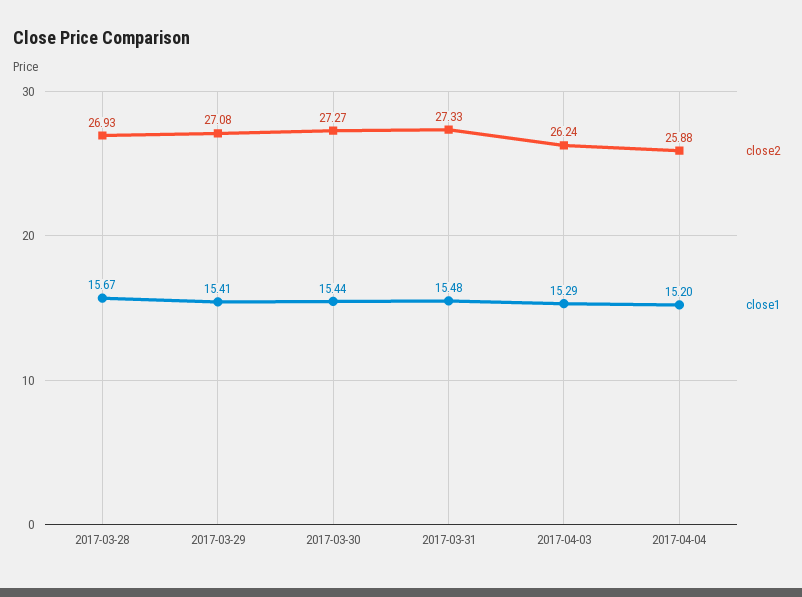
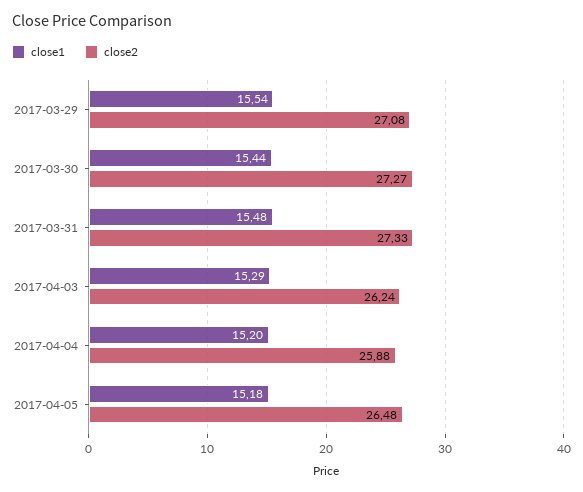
close2, 2017-03-28: 26.93 -> none
close1, 2017-03-28: 15.67 -> none
close1, 2017-03-29: 15.41 -> 15.54
close1, 2017-04-05: none -> 15.18
close2, 2017-04-05: none -> 26.48

